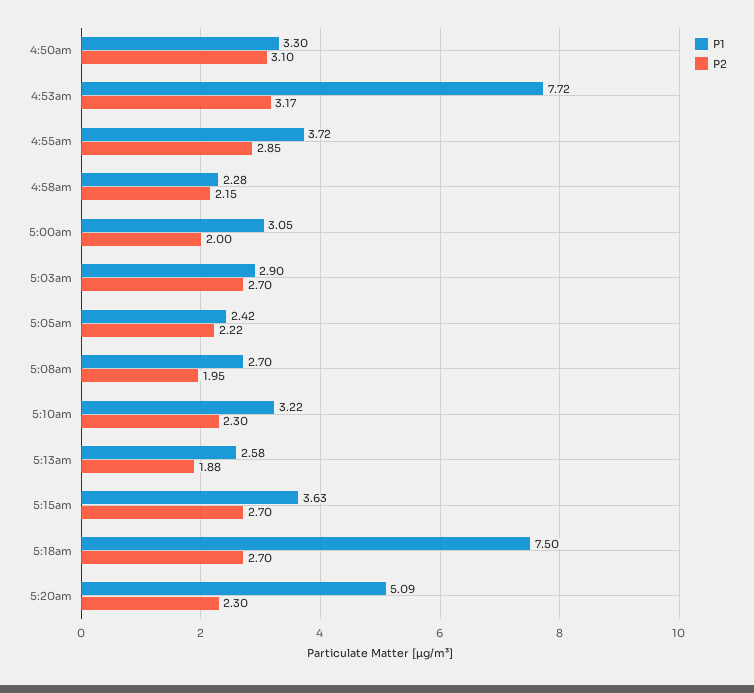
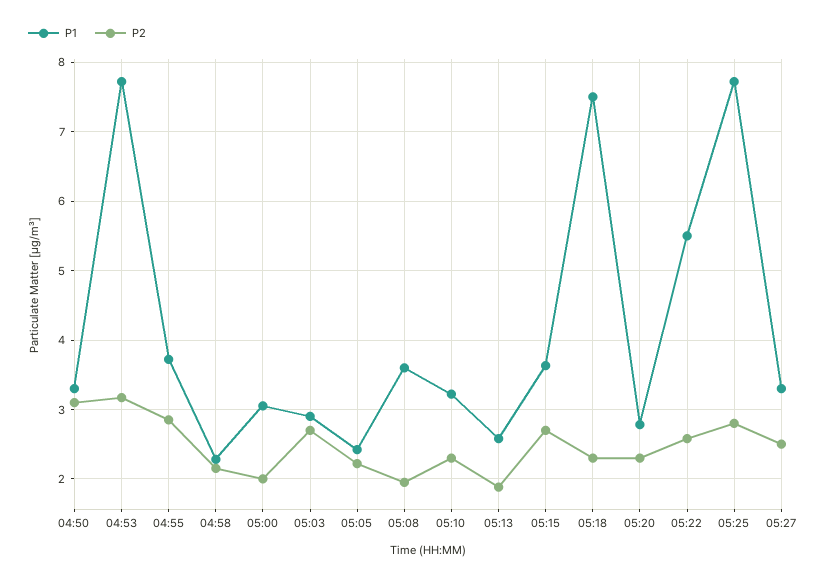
P1, 5:08am: 2.7 -> 3.6
P2, 5:18am: 2.7 -> 2.3
P1, 5:20am: 5.09 -> 2.8
P1, 05:22: none -> 5.5
P2, 05:22: none -> 2.6
P1, 05:25: none -> 7.7
P2, 05:25: none -> 2.8
P1, 05:27: none -> 3.3
P2, 05:27: none -> 2.5

